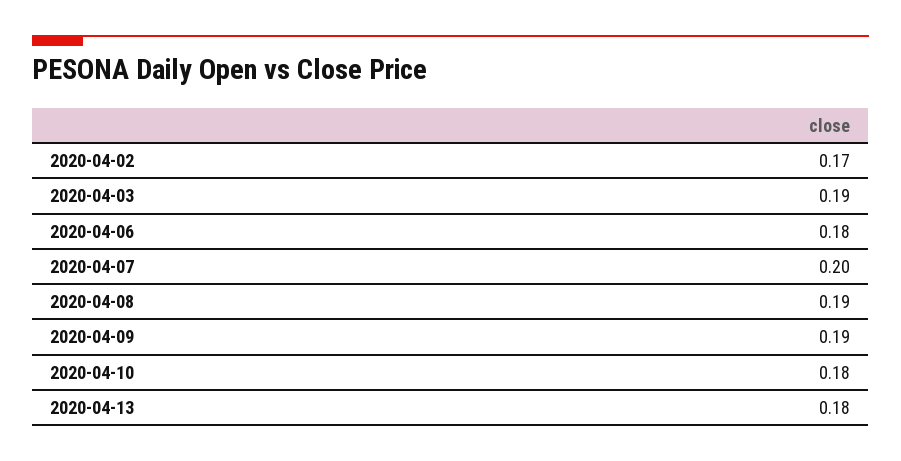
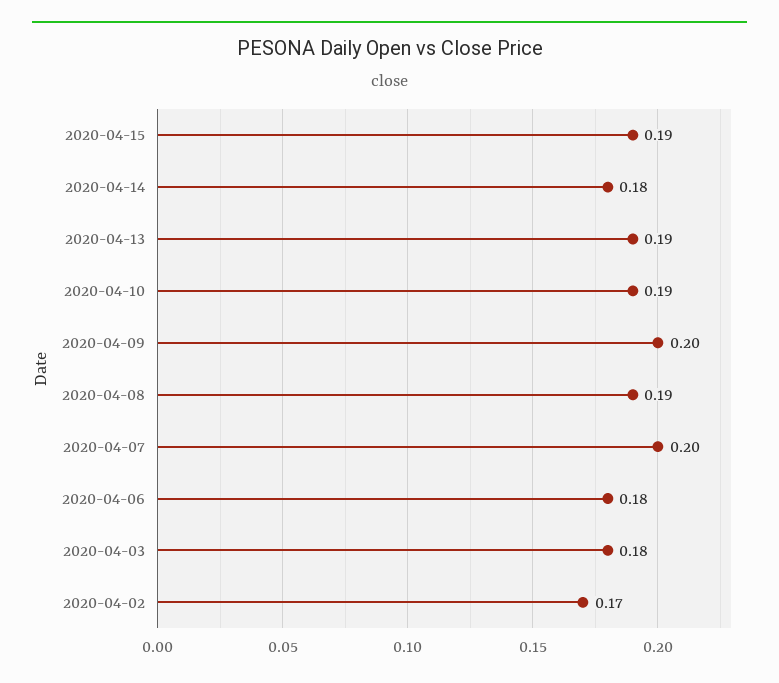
2020-04-03: 0.19 -> 0.18
2020-04-09: 0.19 -> 0.2
2020-04-10: 0.18 -> 0.19
2020-04-13: 0.18 -> 0.19
2020-04-15: none -> 0.19
2020-04-14: none -> 0.18

